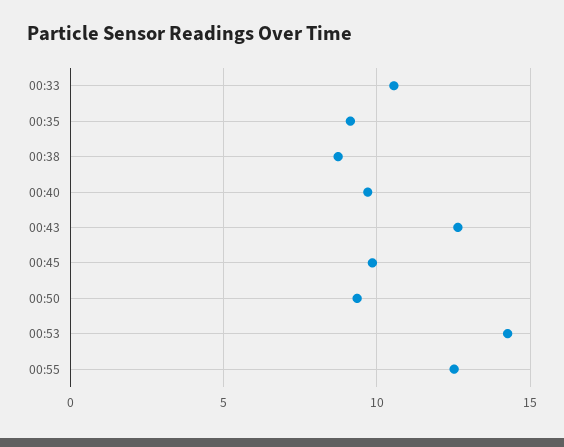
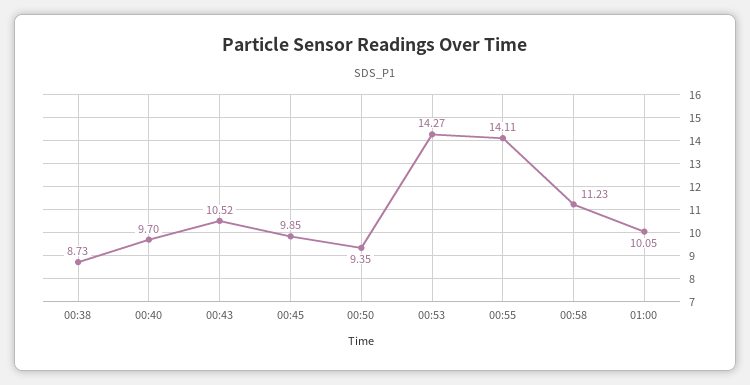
00:33: 10.5 -> none
00:35: 9 -> none
00:43: 12.5 -> 10.52
00:55: 12.5 -> 14.11
00:58: none -> 11.23
01:00: none -> 10.05

